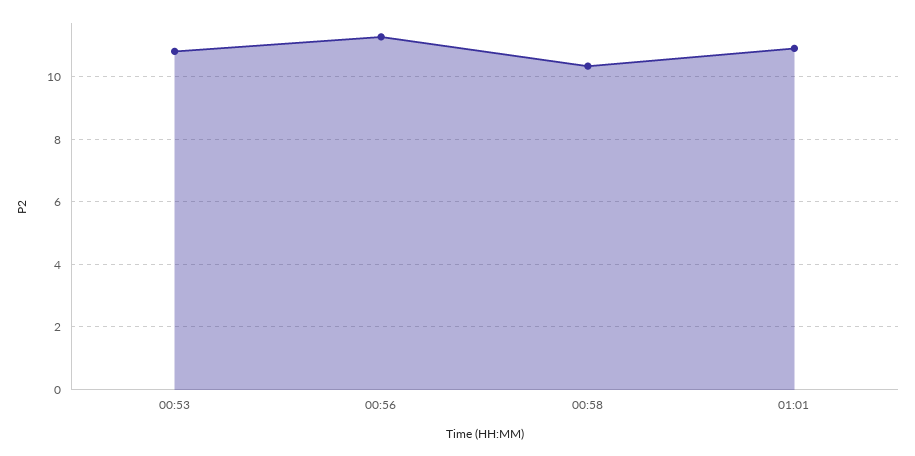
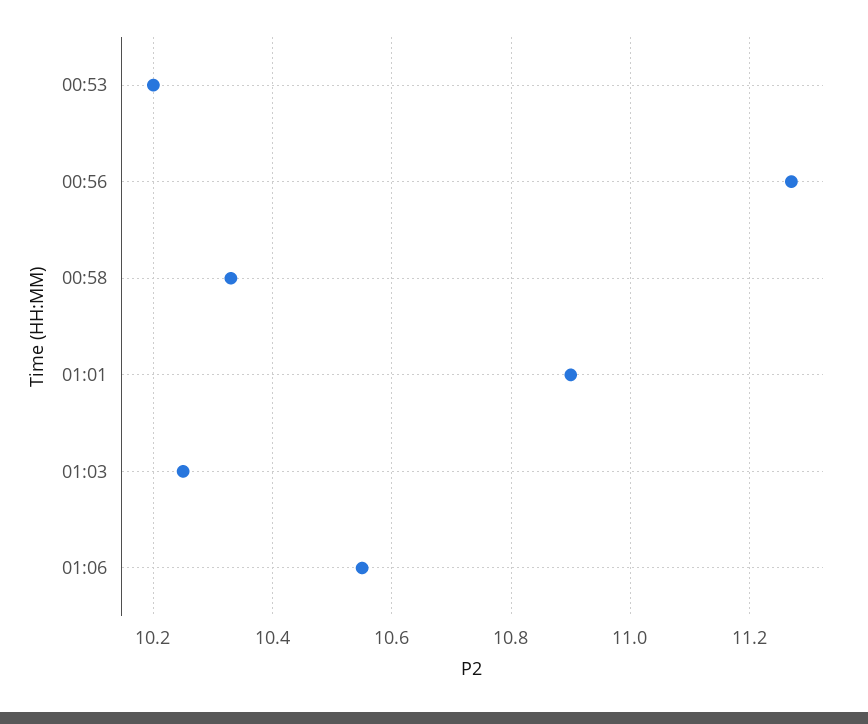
00:53: 10.8 -> 10.2
01:03: none -> 10.25
01:06: none -> 10.55

